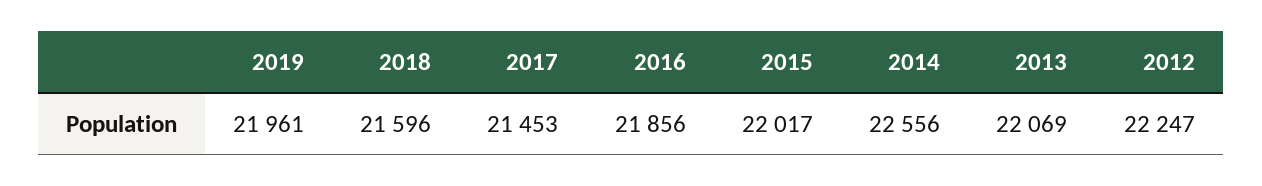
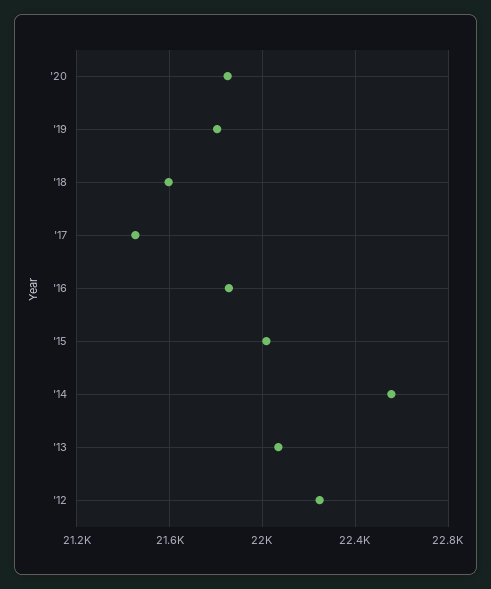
2019: 21961 -> 21800
'20: none -> 21850

